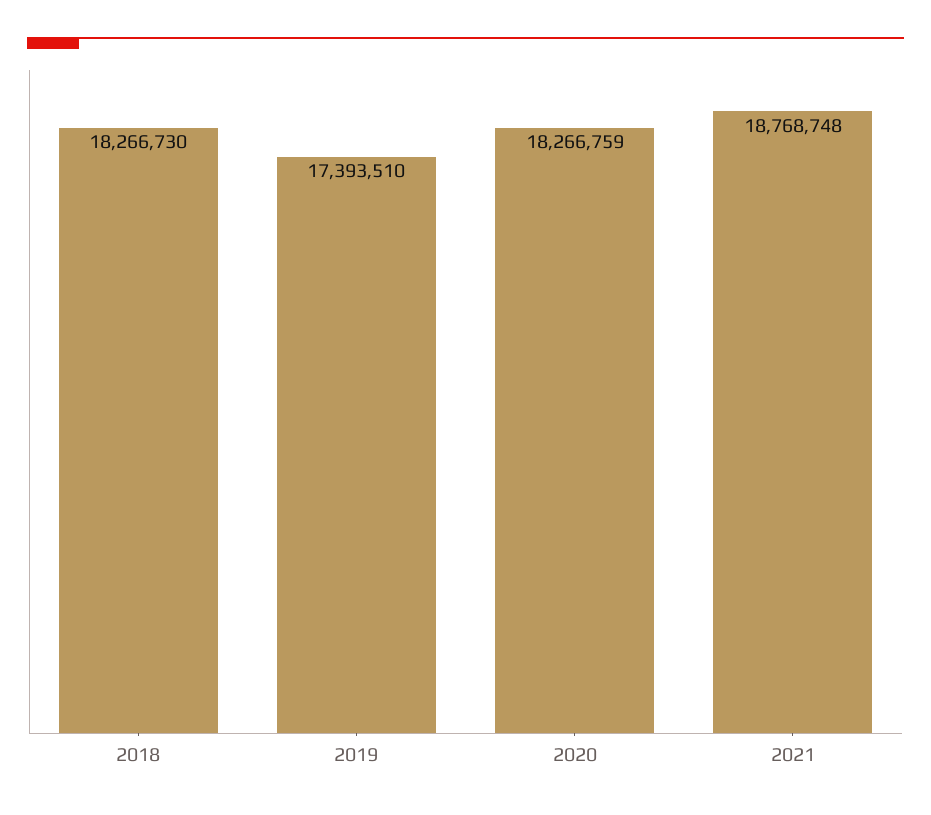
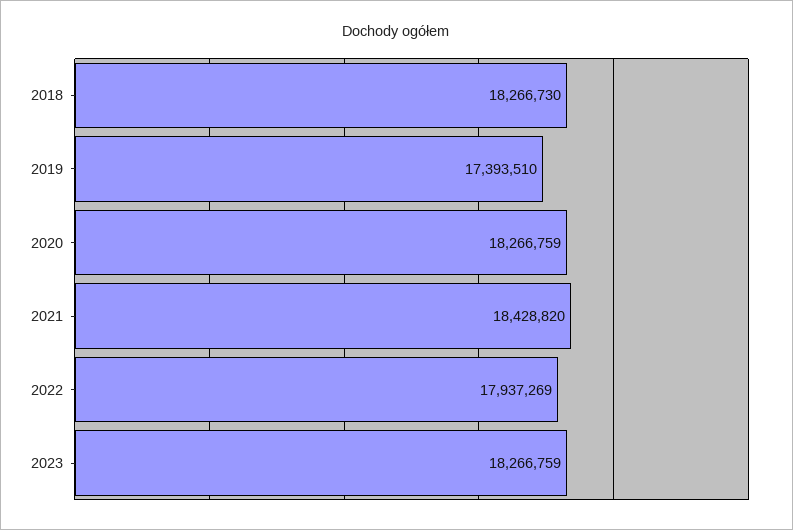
2021: 18768748 -> 18428820
2022: none -> 17937269
2023: none -> 18266759

